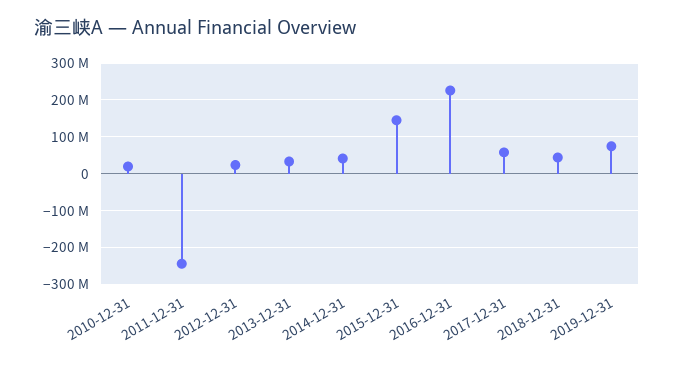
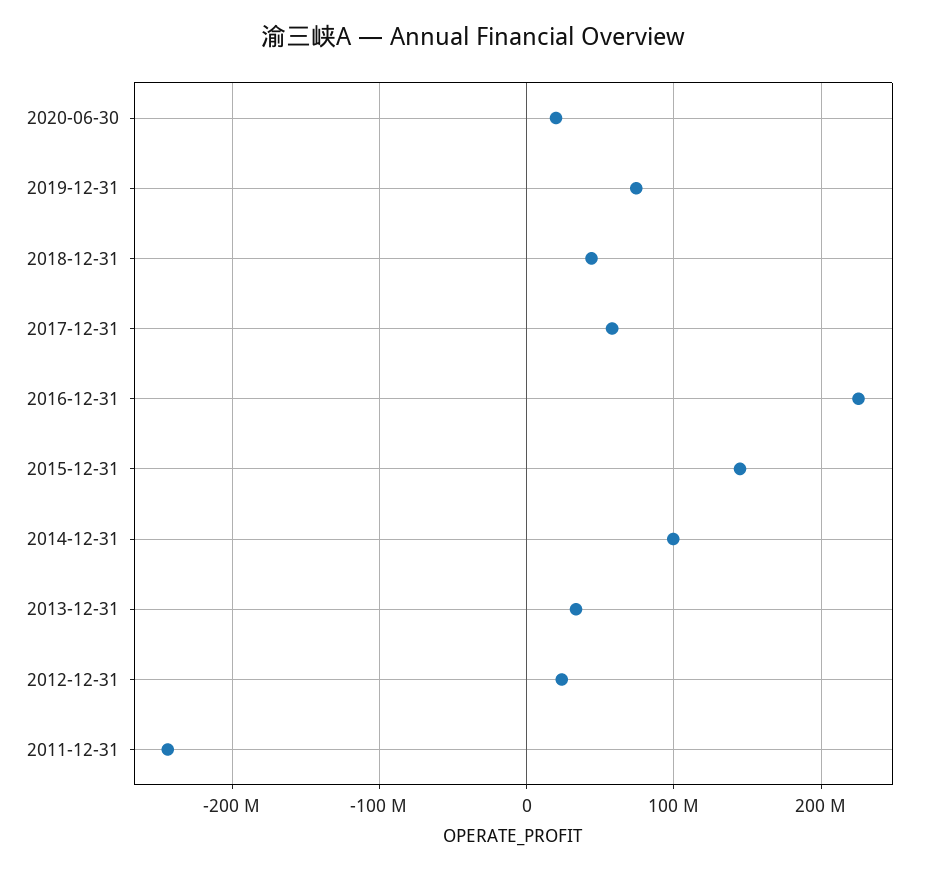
2010-12-31: 20000000 -> none
2014-12-31: 40000000 -> 100000000
2020-06-30: none -> 20000000

